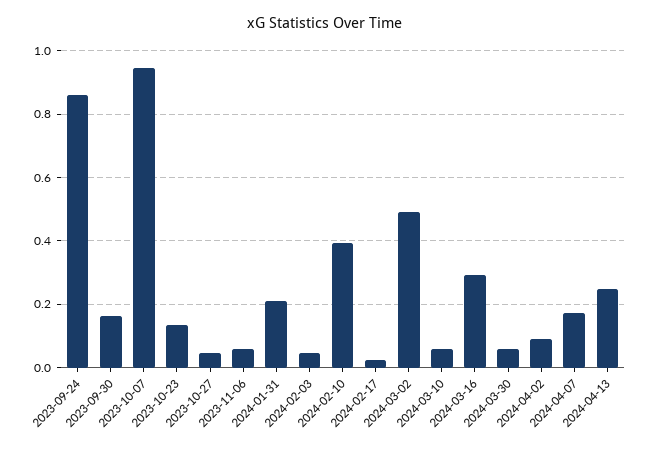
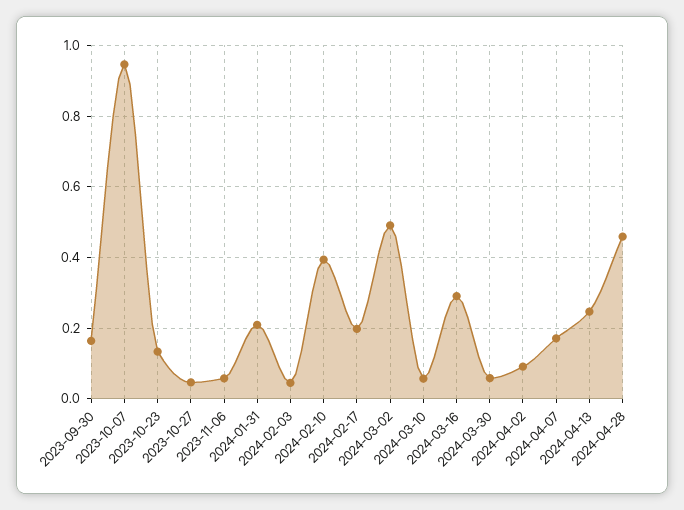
2023-09-24: 0.86 -> none
2024-02-17: 0.02 -> 0.2
2024-04-28: none -> 0.46

